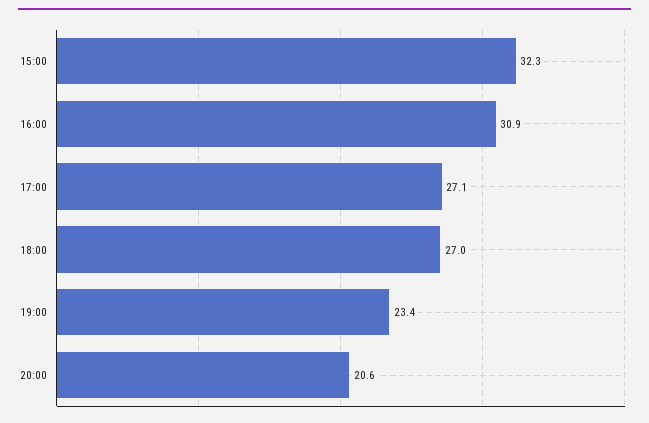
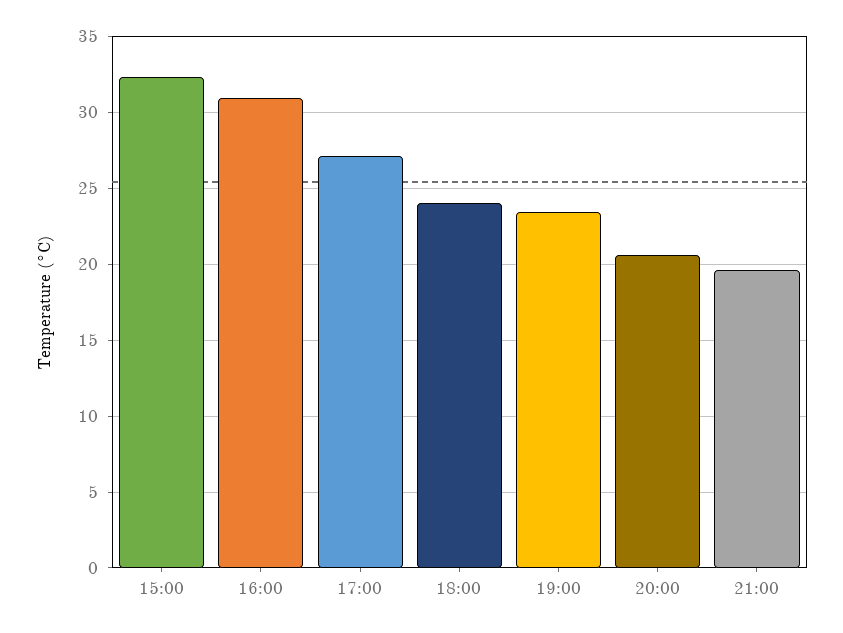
18:00: 27 -> 24
21:00: none -> 19.5

